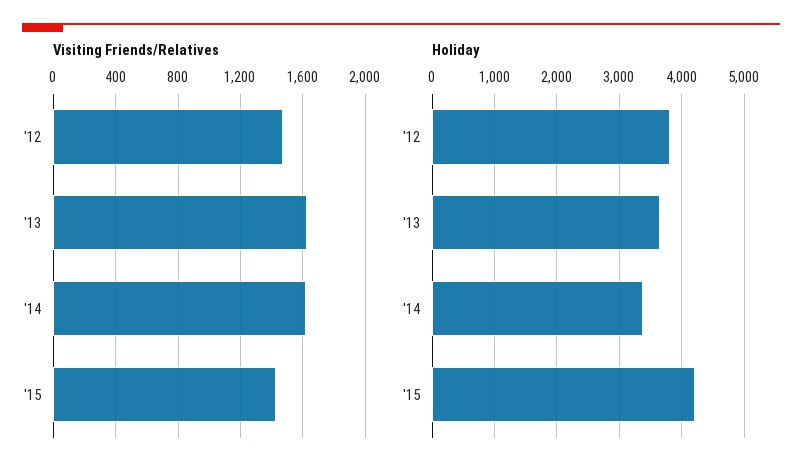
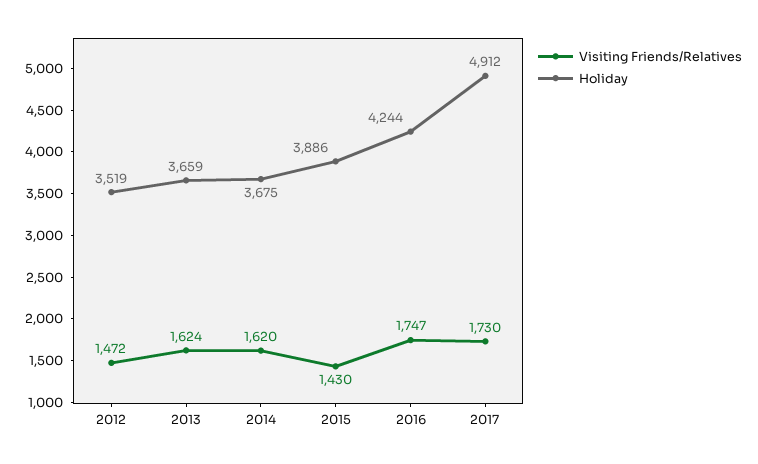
Holiday, '12: 3800 -> 3519
Holiday, '14: 3400 -> 3675
Holiday, '15: 4200 -> 3886
Visiting Friends/Relatives, 2016: none -> 1747
Holiday, 2016: none -> 4244
Visiting Friends/Relatives, 2017: none -> 1730
Holiday, 2017: none -> 4912

